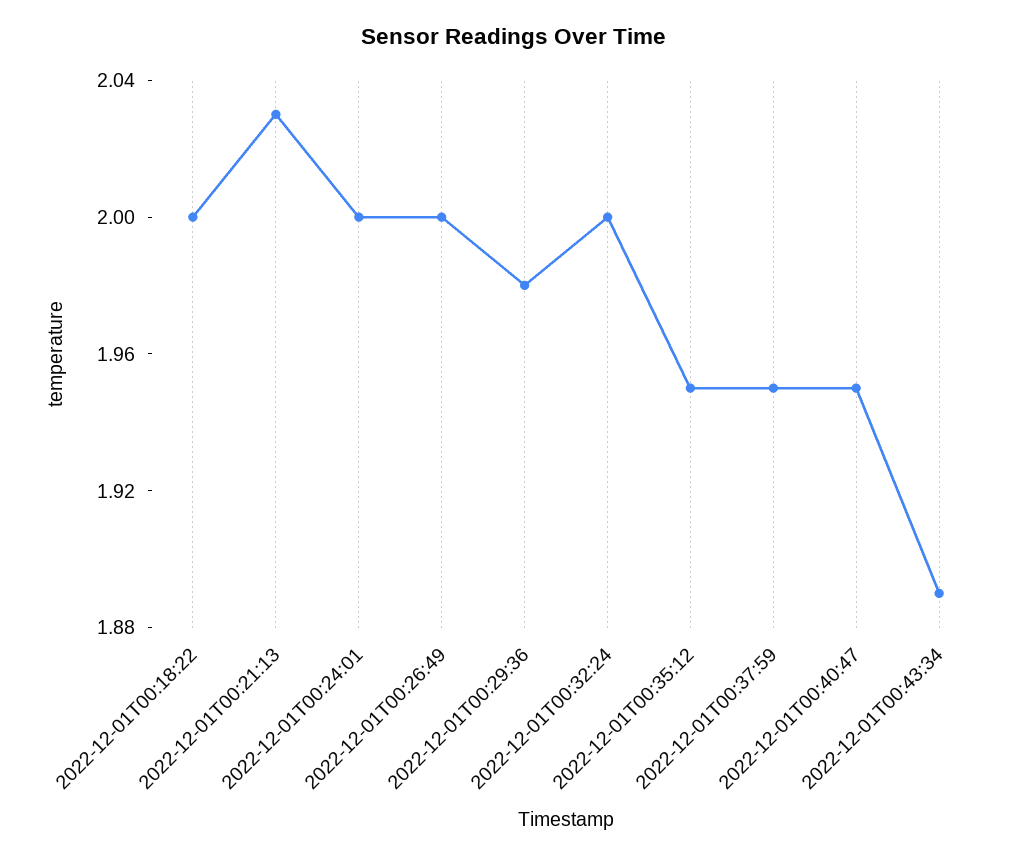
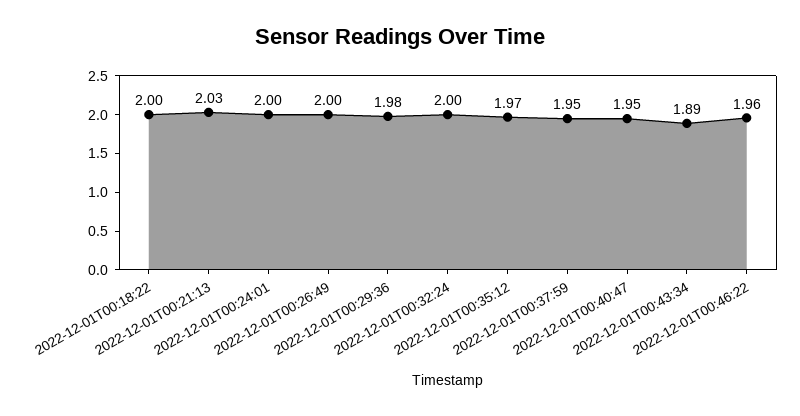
2022-12-01T00:35:12: 1.95 -> 1.97
2022-12-01T00:46:22: none -> 1.96

